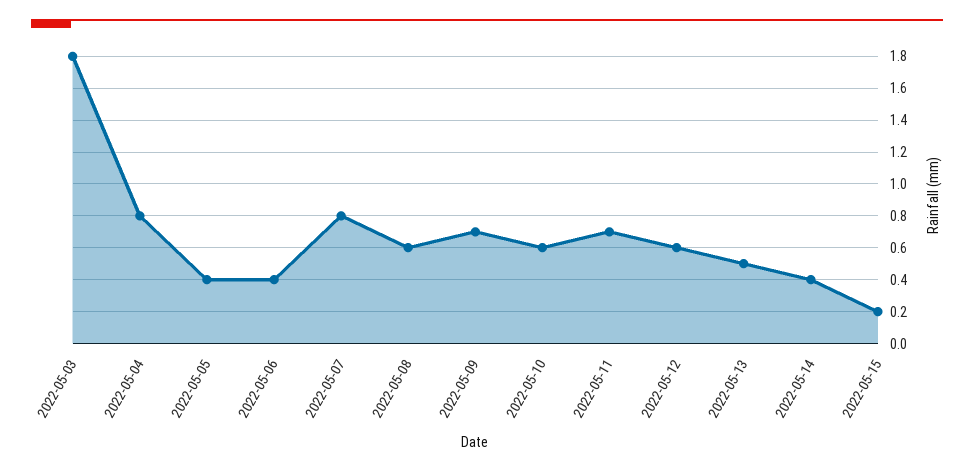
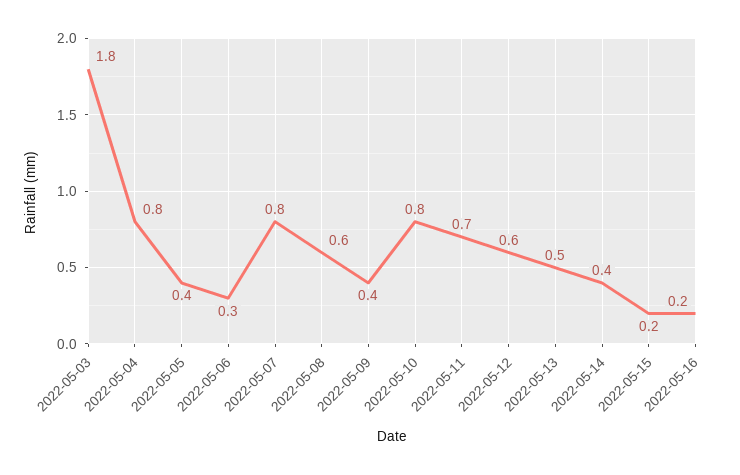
2022-05-06: 0.4 -> 0.3
2022-05-09: 0.7 -> 0.4
2022-05-10: 0.6 -> 0.8
2022-05-16: none -> 0.2

